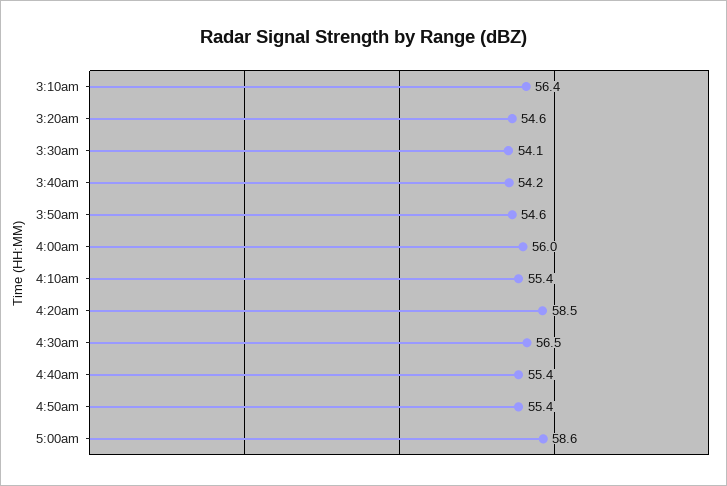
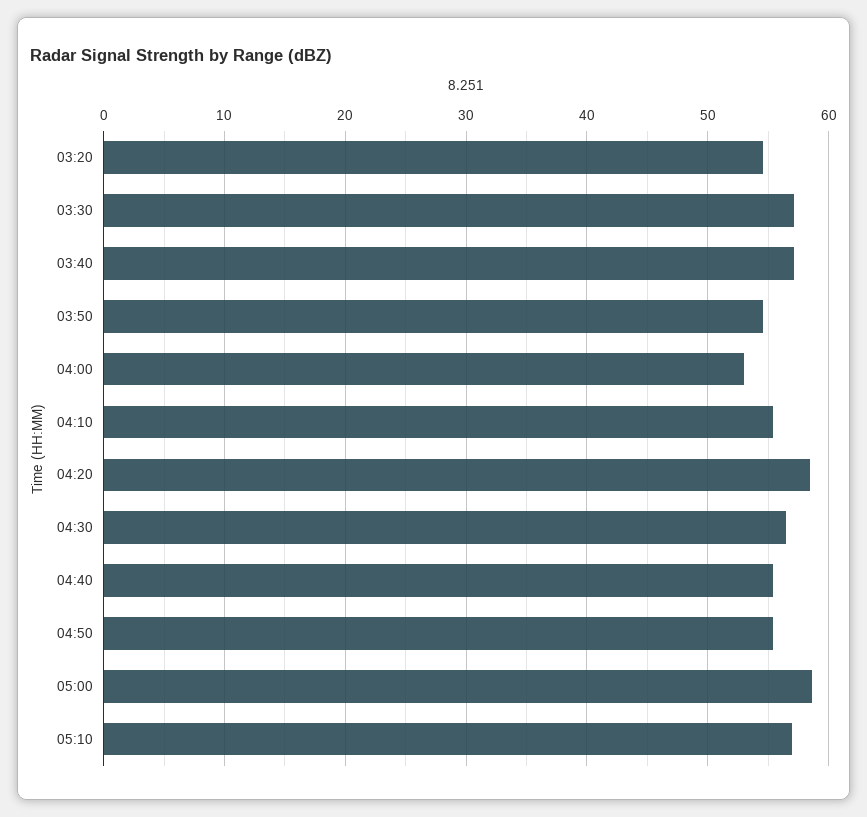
3:10am: 56.4 -> none
3:30am: 54.1 -> 57
3:40am: 54.2 -> 57
4:00am: 56 -> 53
05:10: none -> 57

